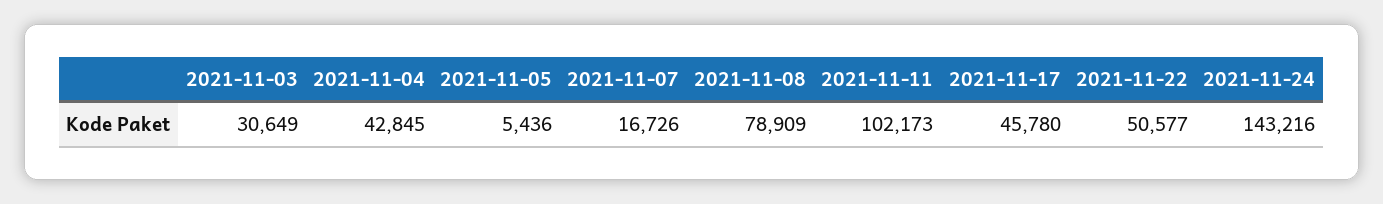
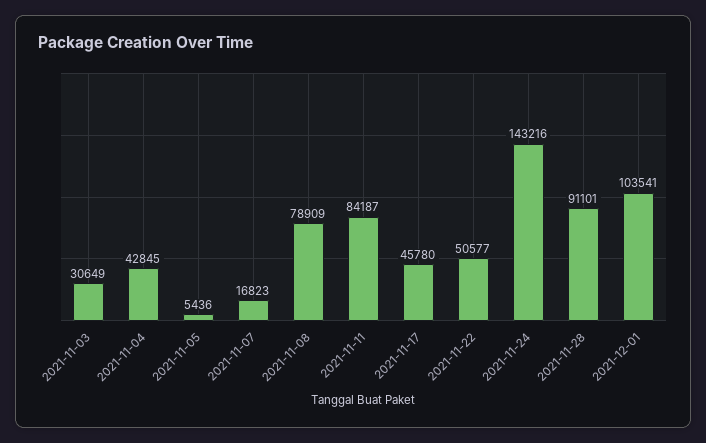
2021-11-07: 16726 -> 16823
2021-11-11: 102173 -> 84187
2021-11-28: none -> 91101
2021-12-01: none -> 103541

